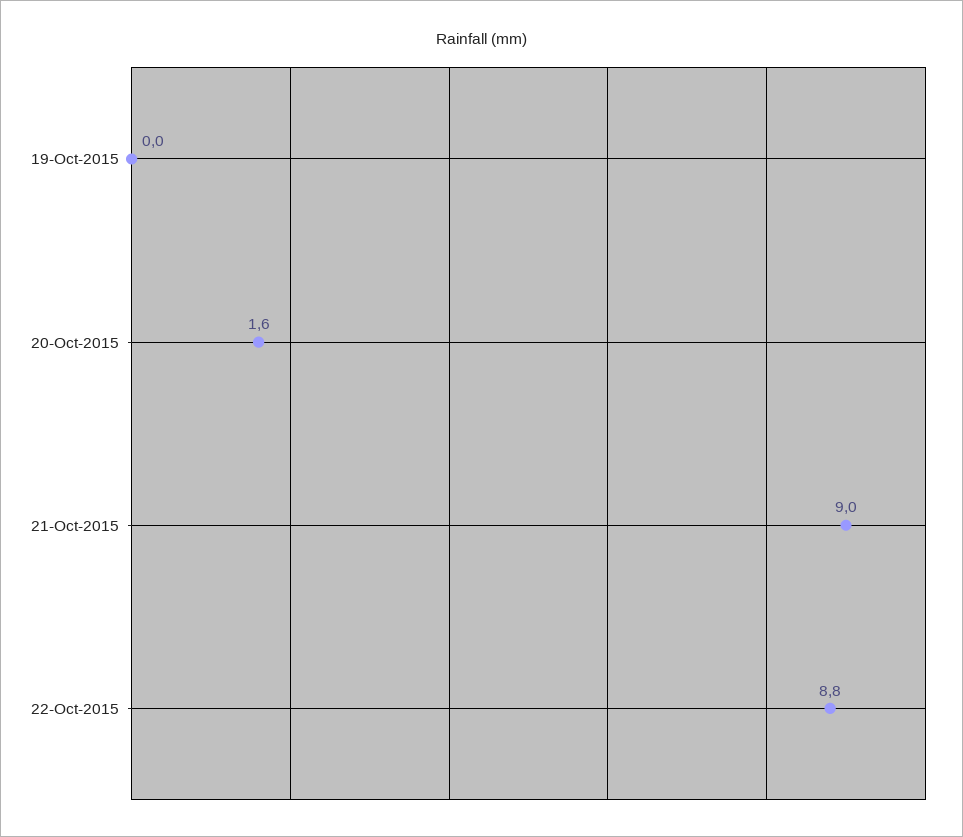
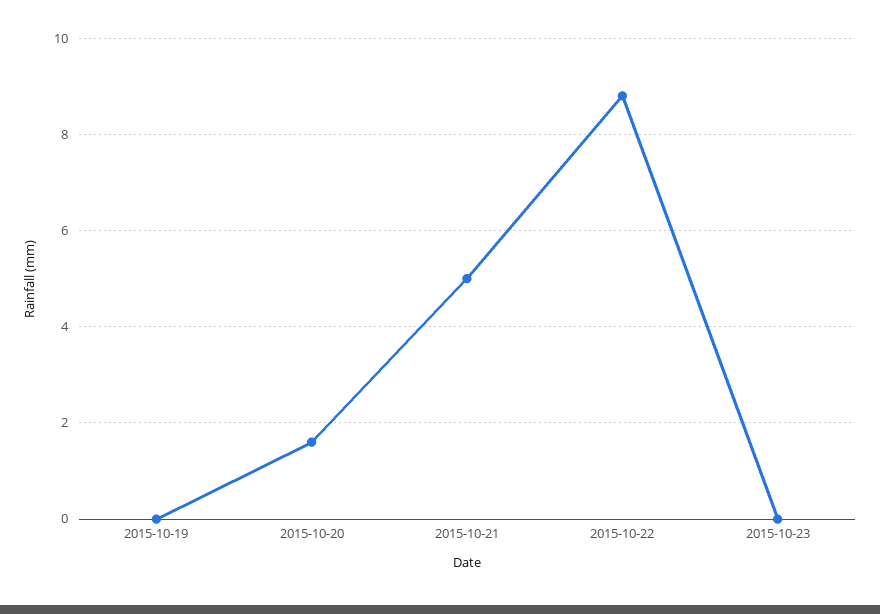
21-Oct-2015: 9 -> 5
2015-10-23: none -> 0

